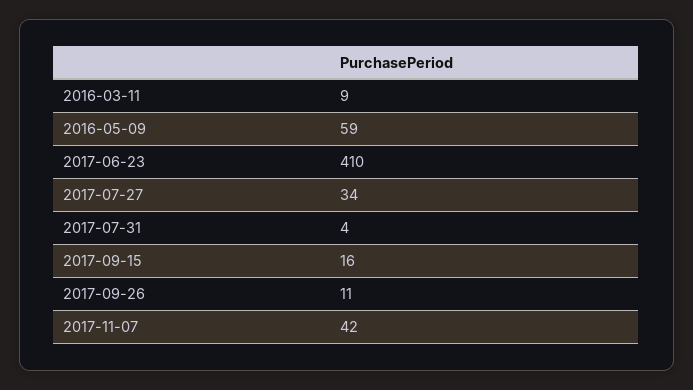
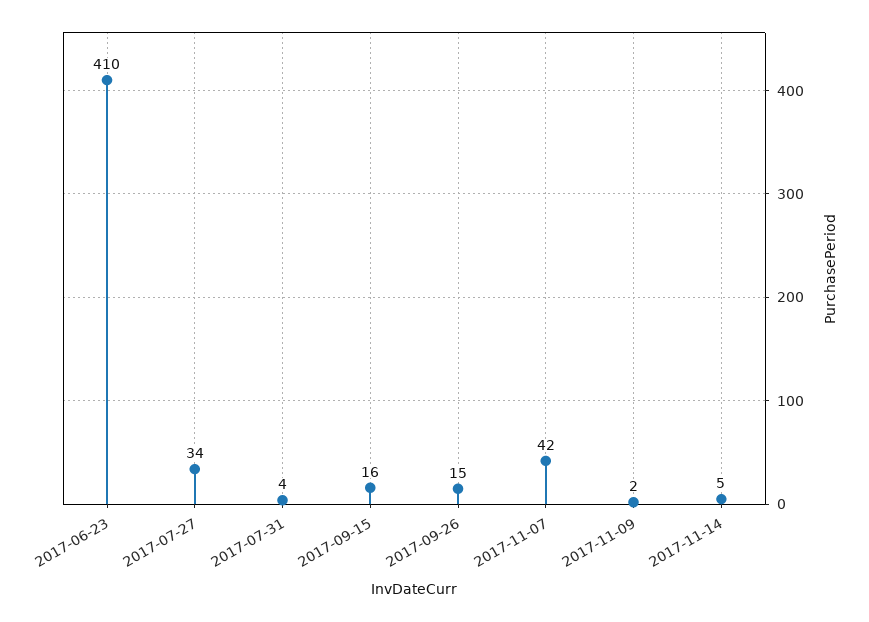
2016-03-11: 9 -> none
2016-05-09: 59 -> none
2017-09-26: 11 -> 15
2017-11-09: none -> 2
2017-11-14: none -> 5

